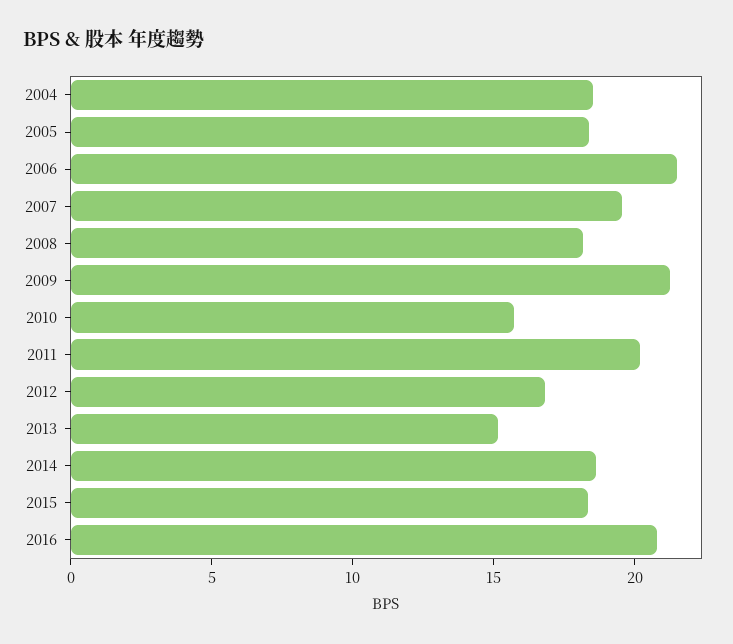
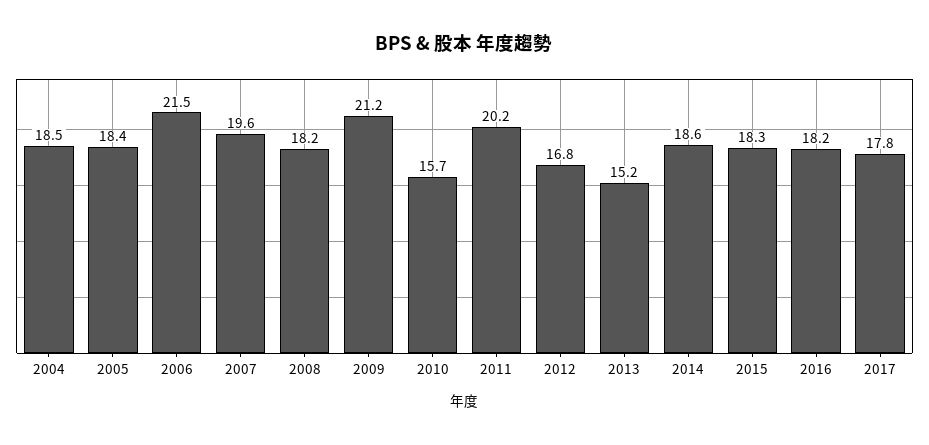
2016: 21 -> 18.2
2017: none -> 17.8

